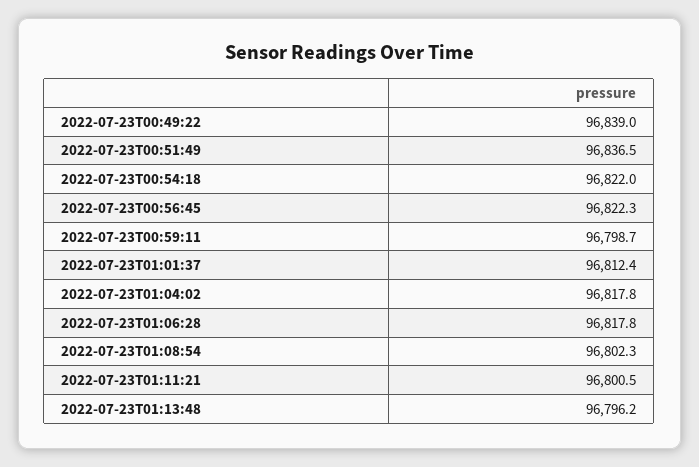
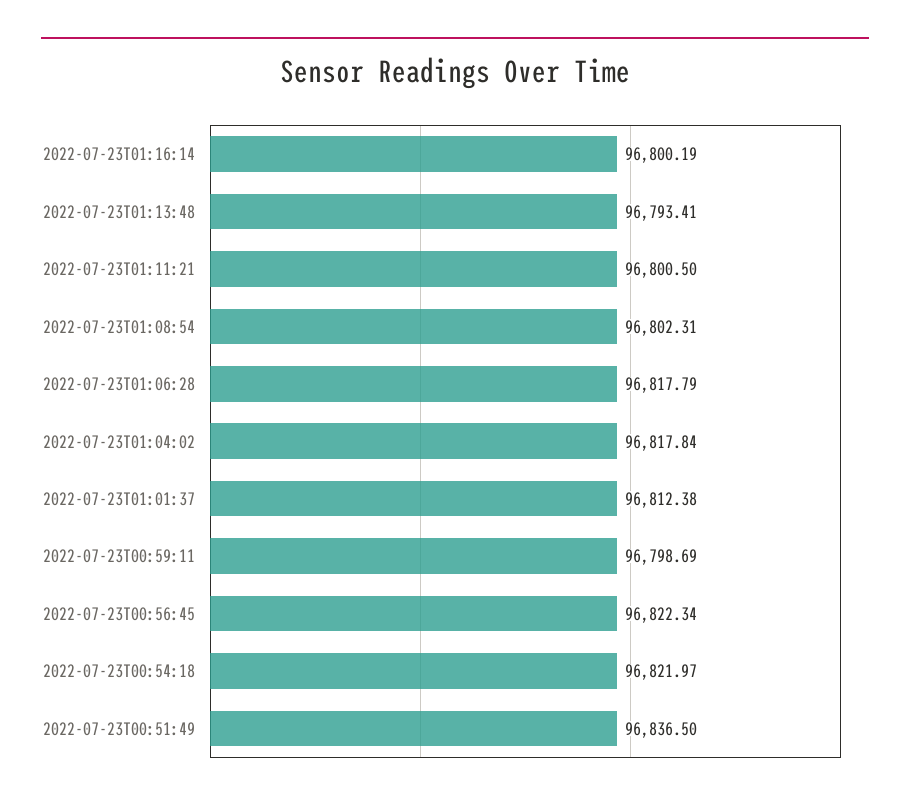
2022-07-23T00:49:22: 96839 -> none
2022-07-23T01:13:48: 96796.2 -> 96793.41
2022-07-23T01:16:14: none -> 96800.19

